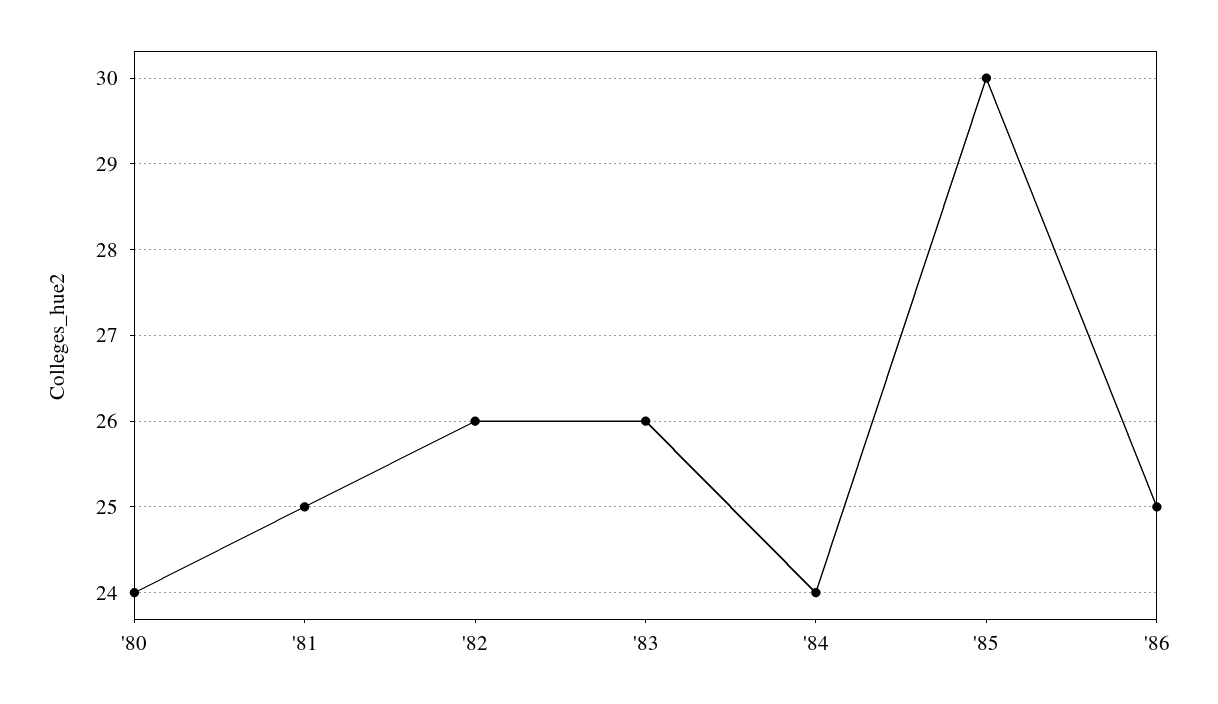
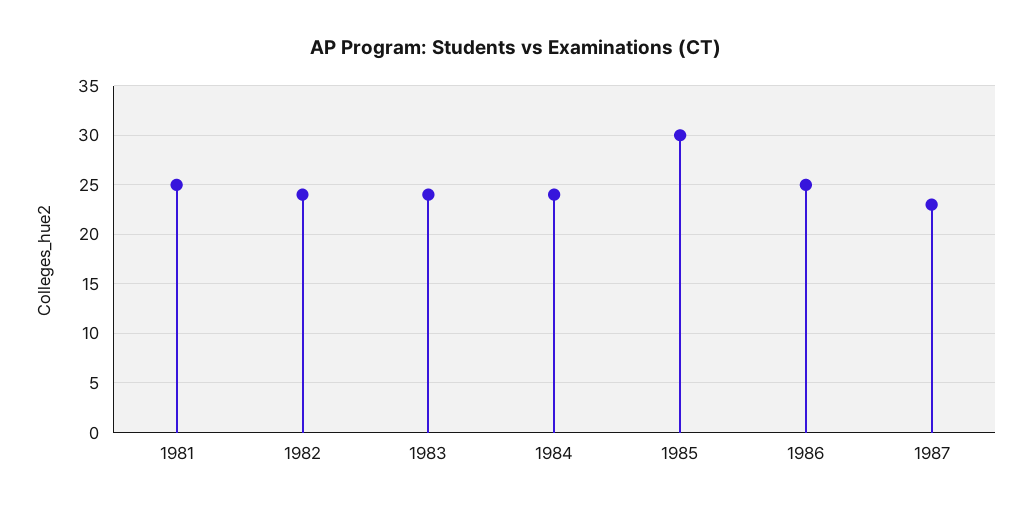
'80: 24 -> none
'82: 26 -> 24
'83: 26 -> 24
1987: none -> 23

